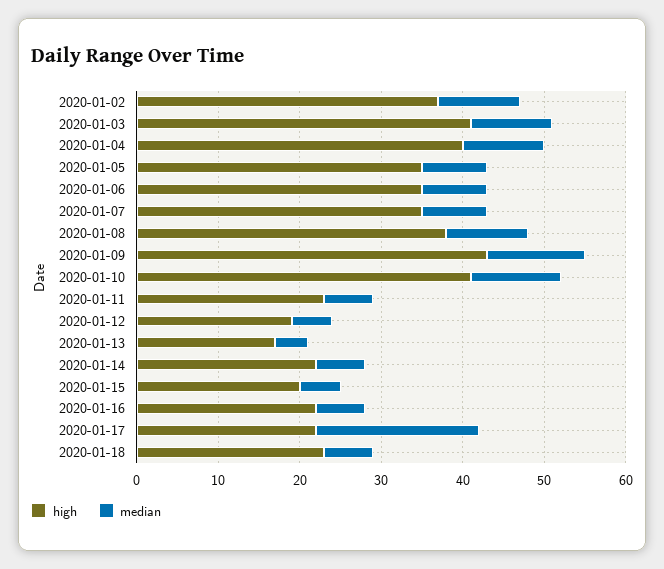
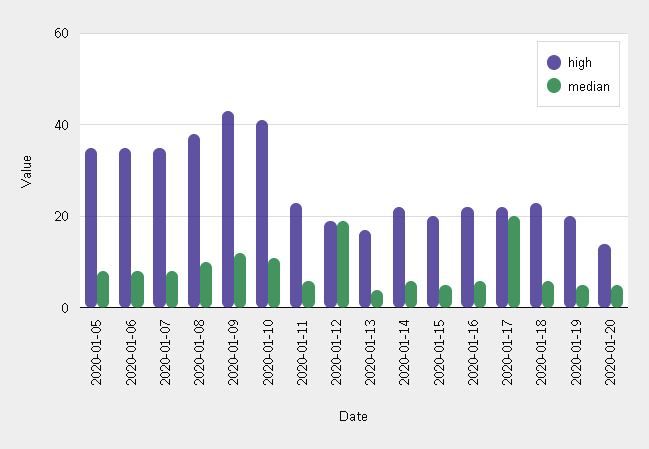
high, 2020-01-02: 37 -> none
median, 2020-01-02: 10 -> none
high, 2020-01-03: 41 -> none
median, 2020-01-03: 10 -> none
high, 2020-01-04: 40 -> none
median, 2020-01-04: 10 -> none
median, 2020-01-12: 5 -> 20
high, 2020-01-19: none -> 20
median, 2020-01-19: none -> 5
high, 2020-01-20: none -> 15
median, 2020-01-20: none -> 5

